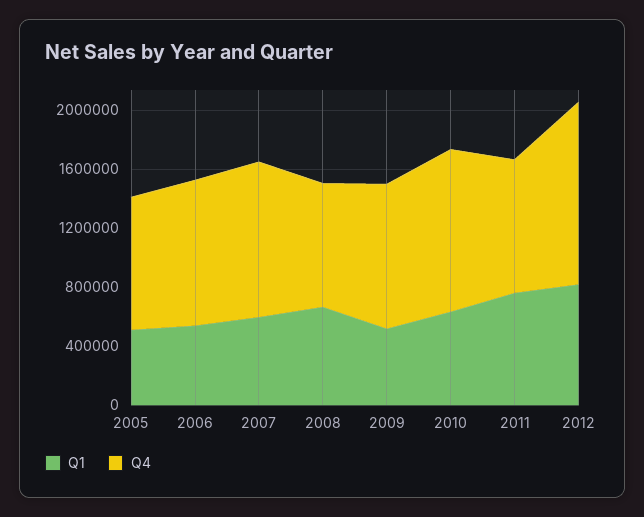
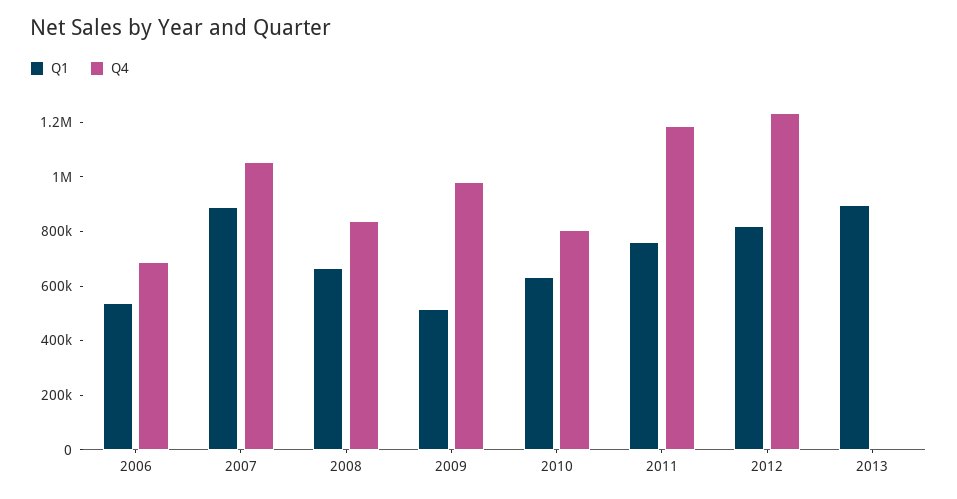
Q1, 2005: 500000 -> none
Q4, 2005: 900000 -> none
Q4, 2006: 1000000 -> 700000
Q1, 2007: 600000 -> 900000
Q4, 2010: 1100000 -> 800000
Q4, 2011: 900000 -> 1200000
Q1, 2013: none -> 900000
Q4, 2013: none -> 0

